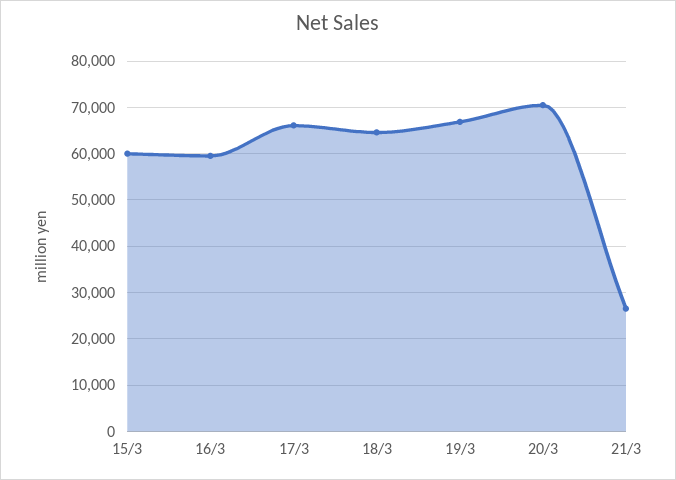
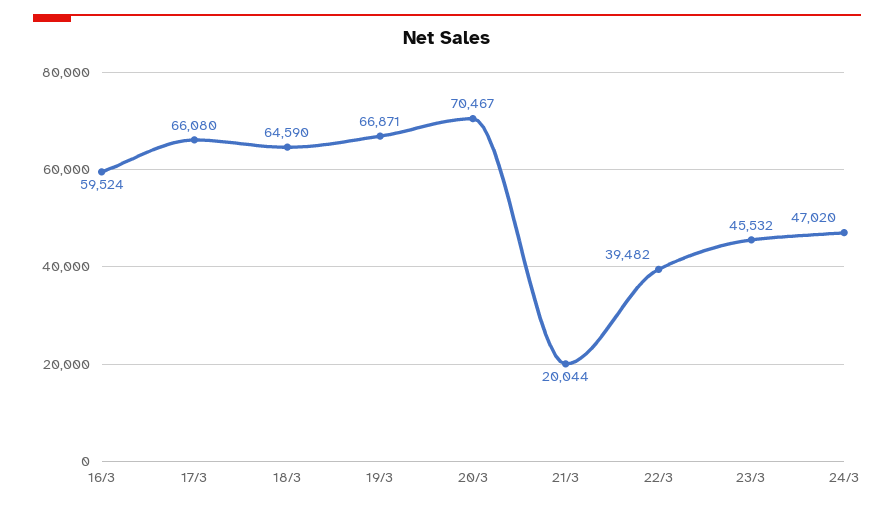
15/3: 60000 -> none
21/3: 26000 -> 20044
22/3: none -> 39482
23/3: none -> 45532
24/3: none -> 47020

